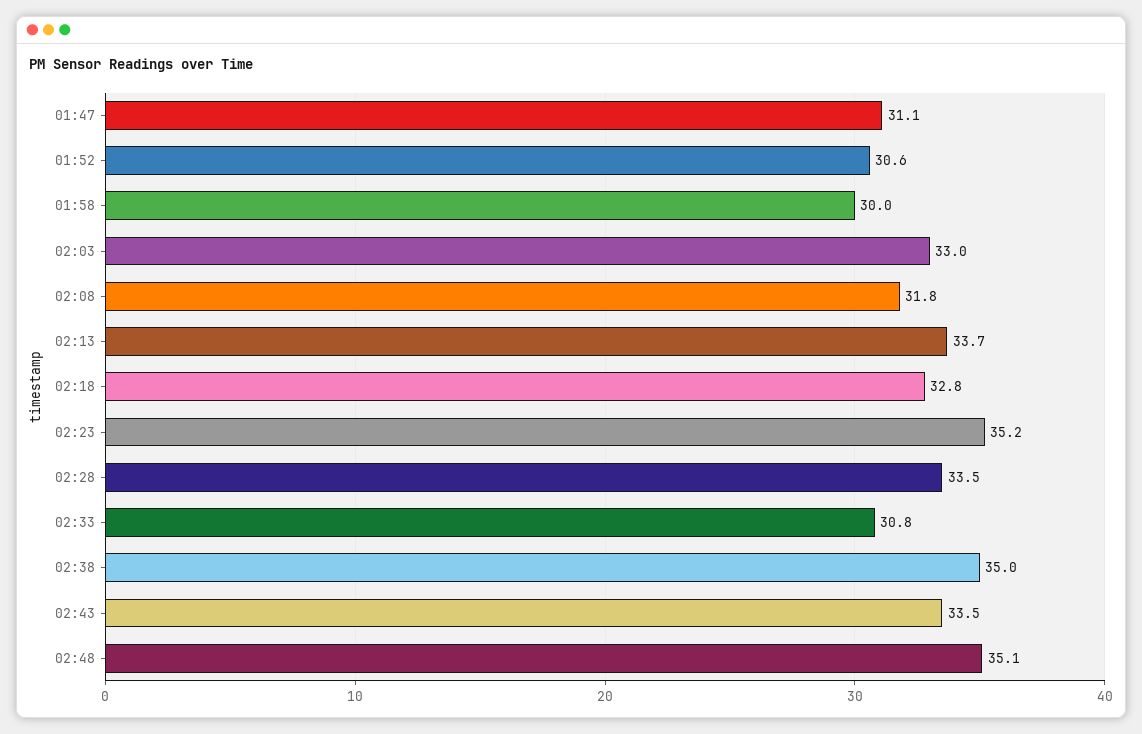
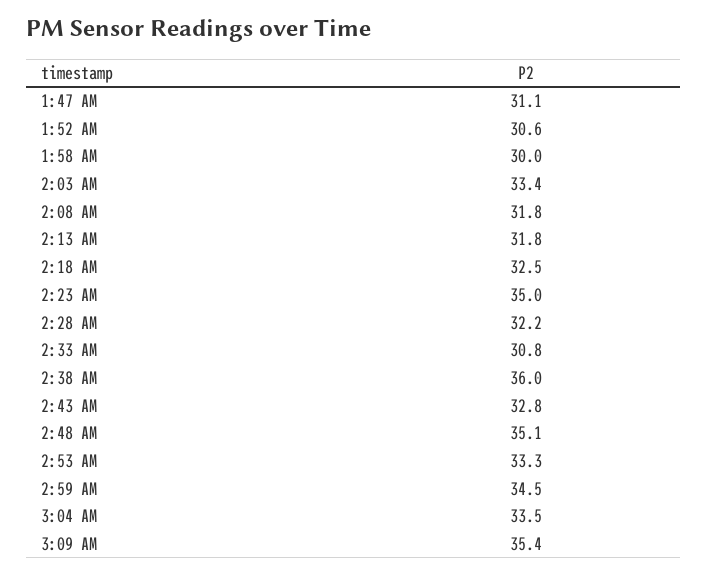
02:03: 33 -> 33.4
02:13: 33.7 -> 31.8
02:18: 32.8 -> 32.5
02:23: 35.2 -> 35
02:28: 33.5 -> 32.2
02:38: 35 -> 36
02:43: 33.5 -> 32.8
2:53 AM: none -> 33.3
2:59 AM: none -> 34.5
3:04 AM: none -> 33.5
3:09 AM: none -> 35.4

